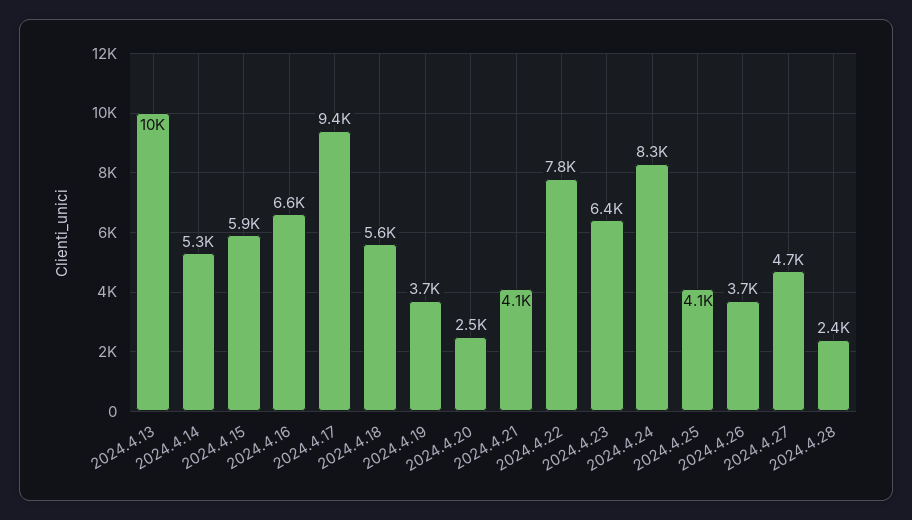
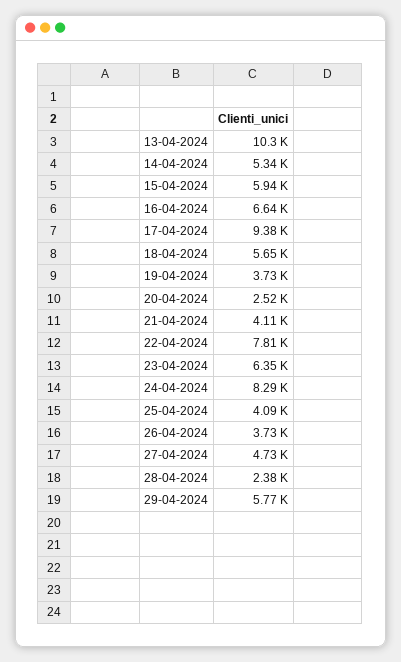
29-04-2024: none -> 5770

